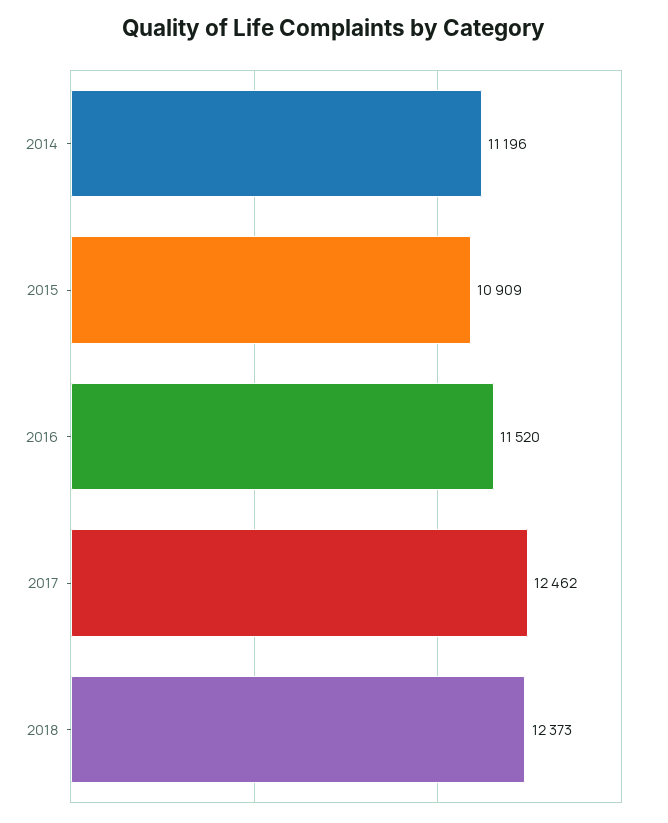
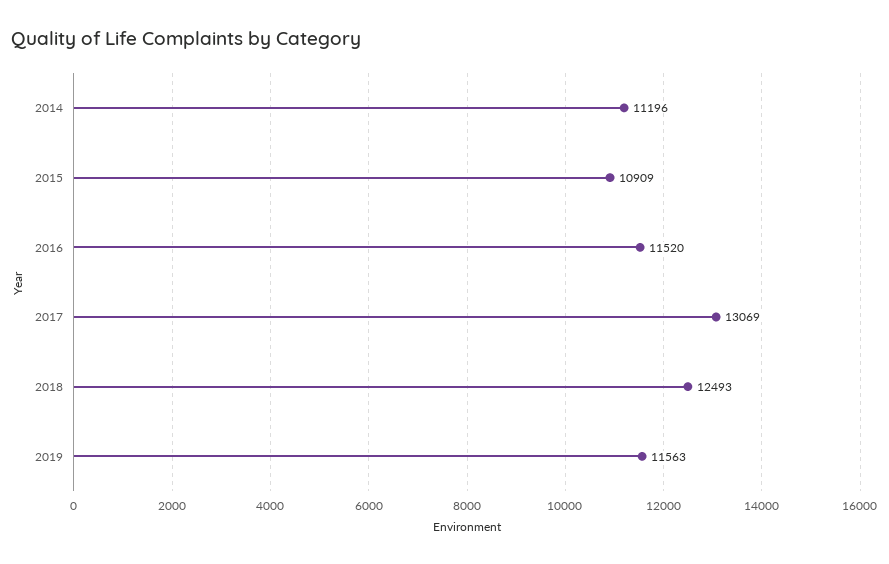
2017: 12462 -> 13069
2018: 12373 -> 12493
2019: none -> 11563

